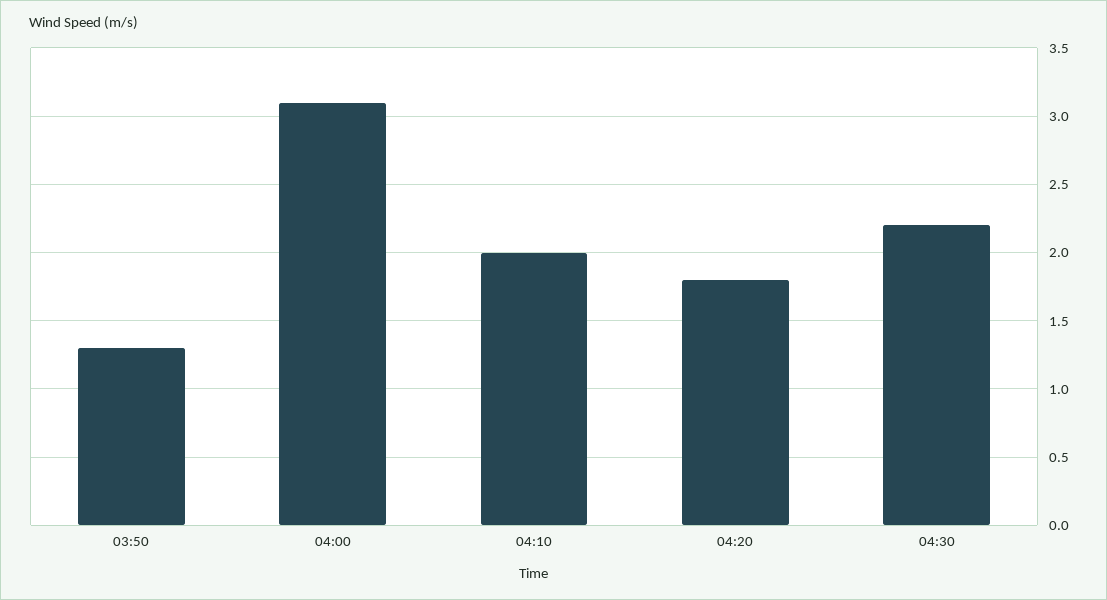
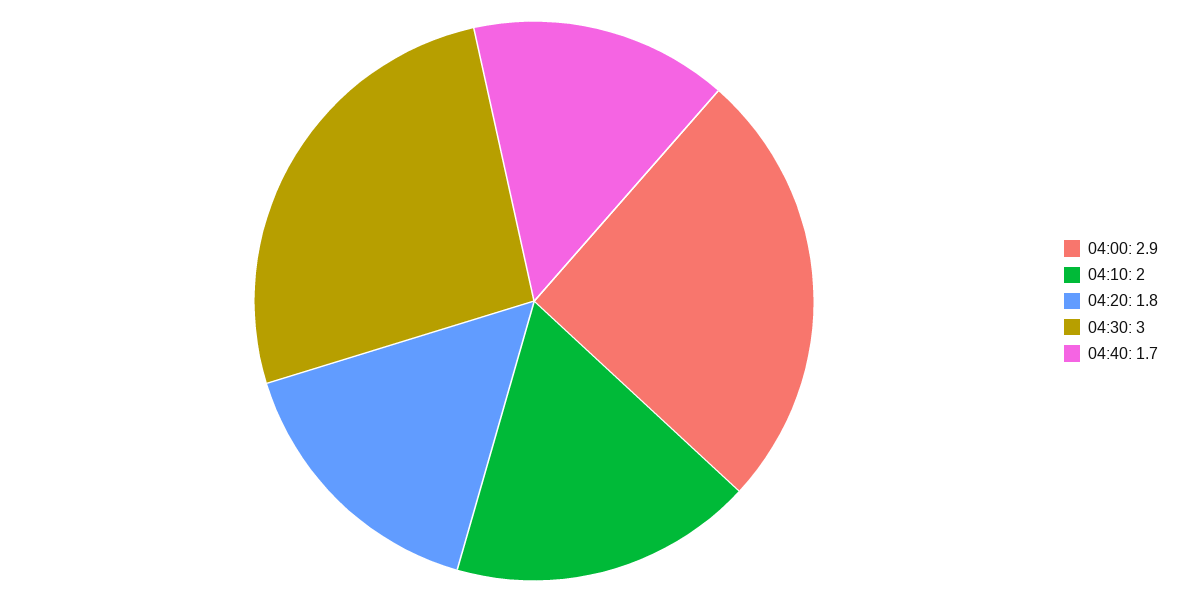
03:50: 1.3 -> none
04:00: 3.1 -> 2.9
04:30: 2.2 -> 3
04:40: none -> 1.7

